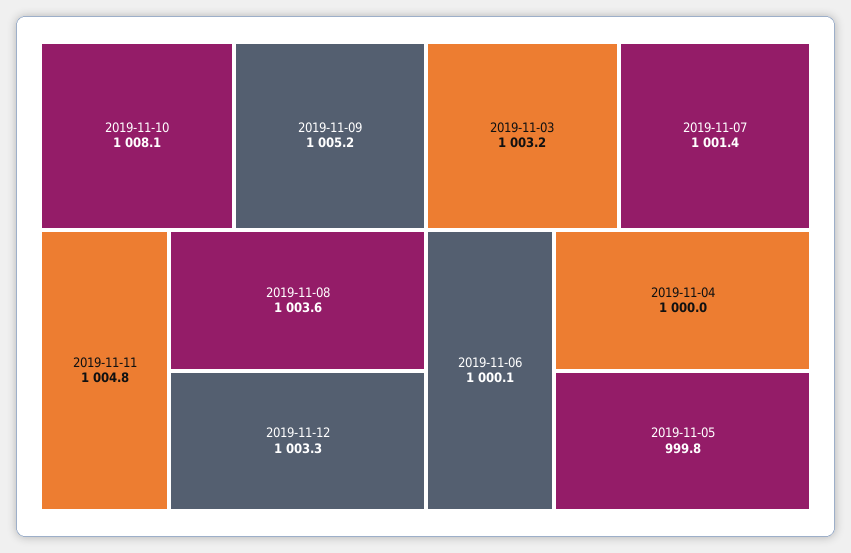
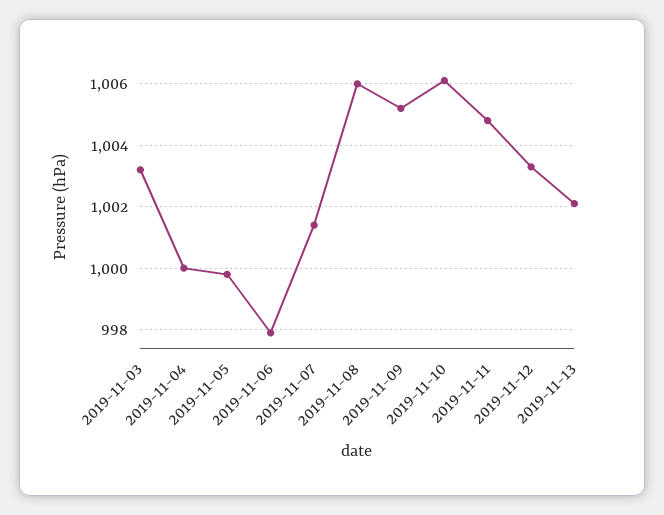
2019-11-10: 1008.1 -> 1006
2019-11-08: 1003.6 -> 1006
2019-11-06: 1000.1 -> 998
2019-11-13: none -> 1002

